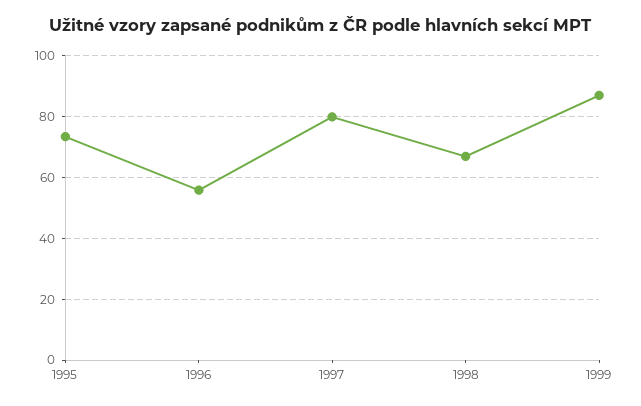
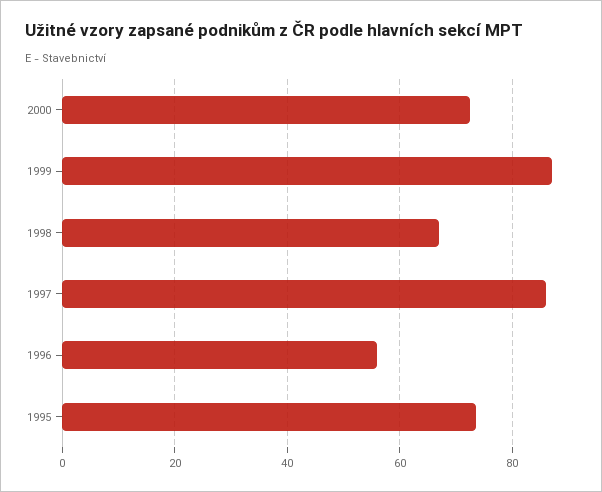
1997: 80 -> 86
2000: none -> 72

